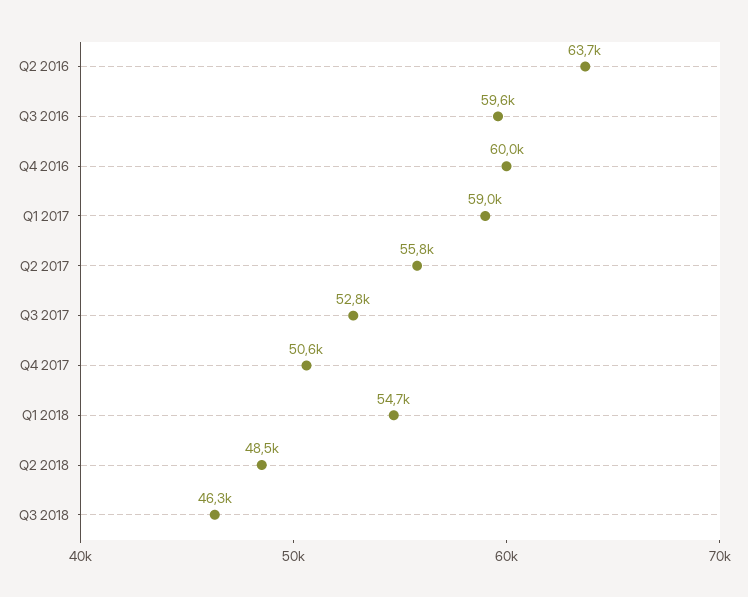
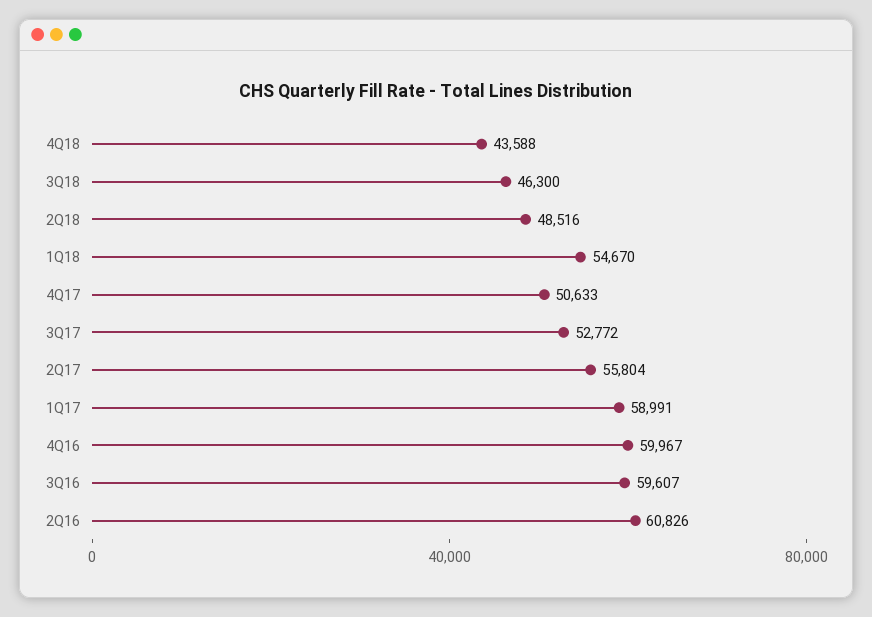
Q2 2016: 63700 -> 60826
4Q18: none -> 43588

